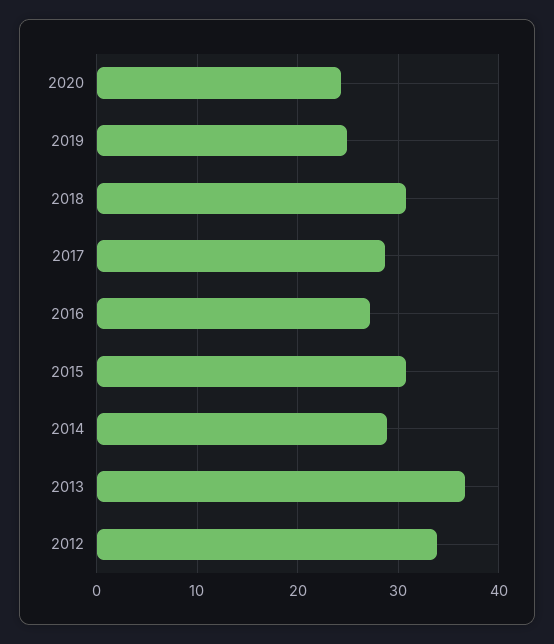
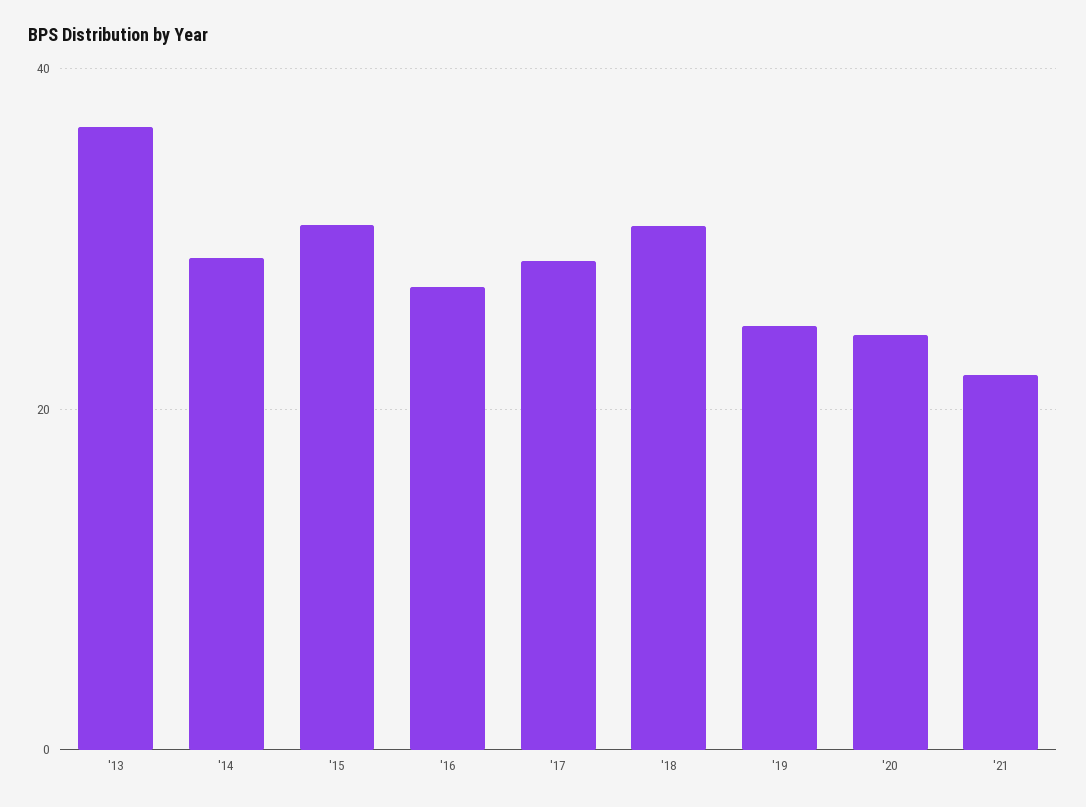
2012: 34 -> none
'21: none -> 22

